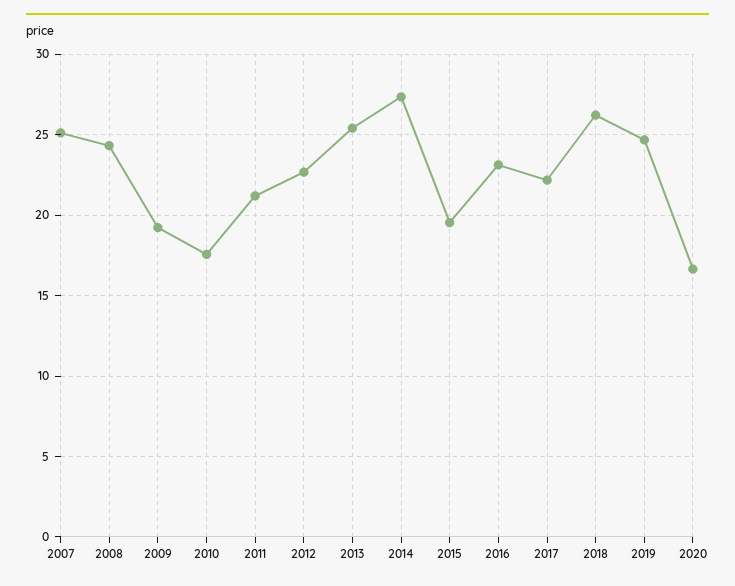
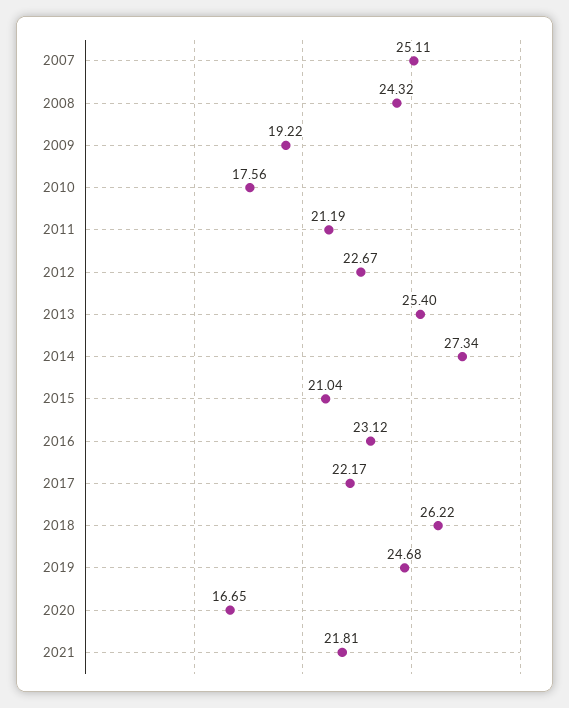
2015: 19.5 -> 21.04
2021: none -> 21.81

